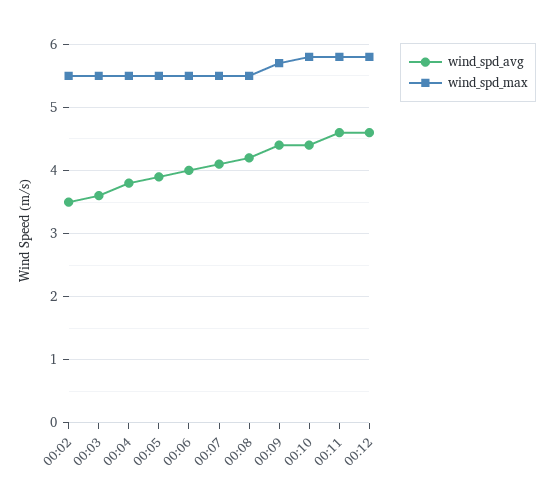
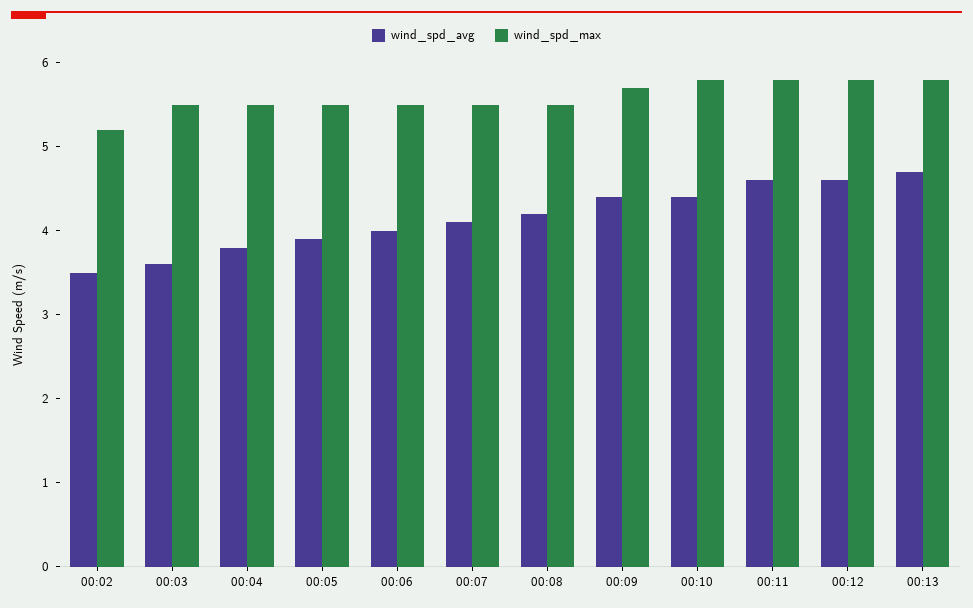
wind_spd_max, 00:02: 5.5 -> 5.2
wind_spd_avg, 00:13: none -> 4.7
wind_spd_max, 00:13: none -> 5.8

